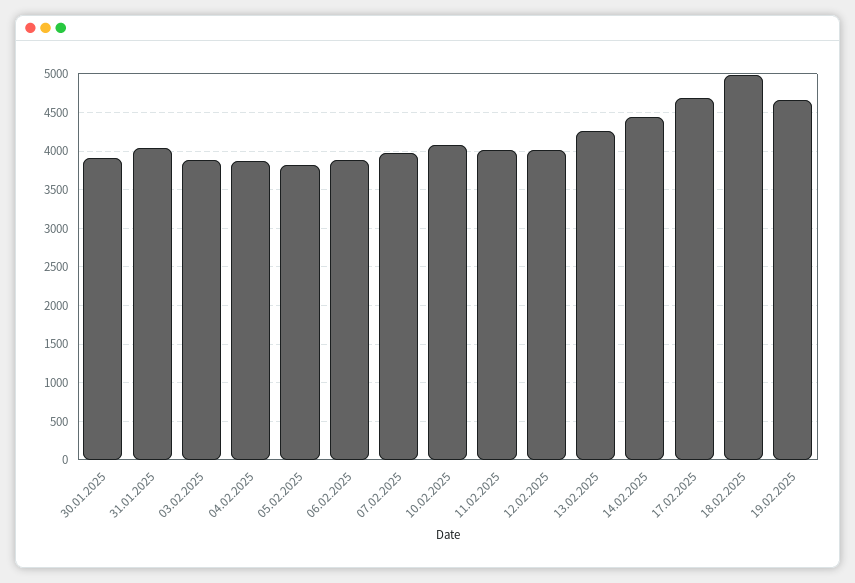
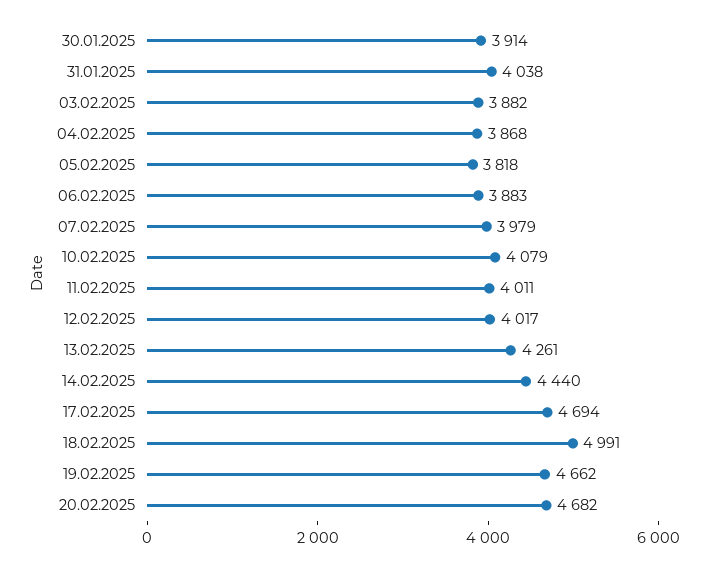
20.02.2025: none -> 4682

